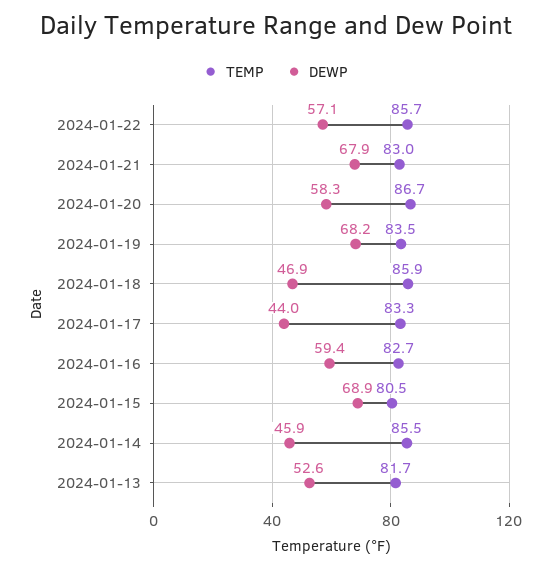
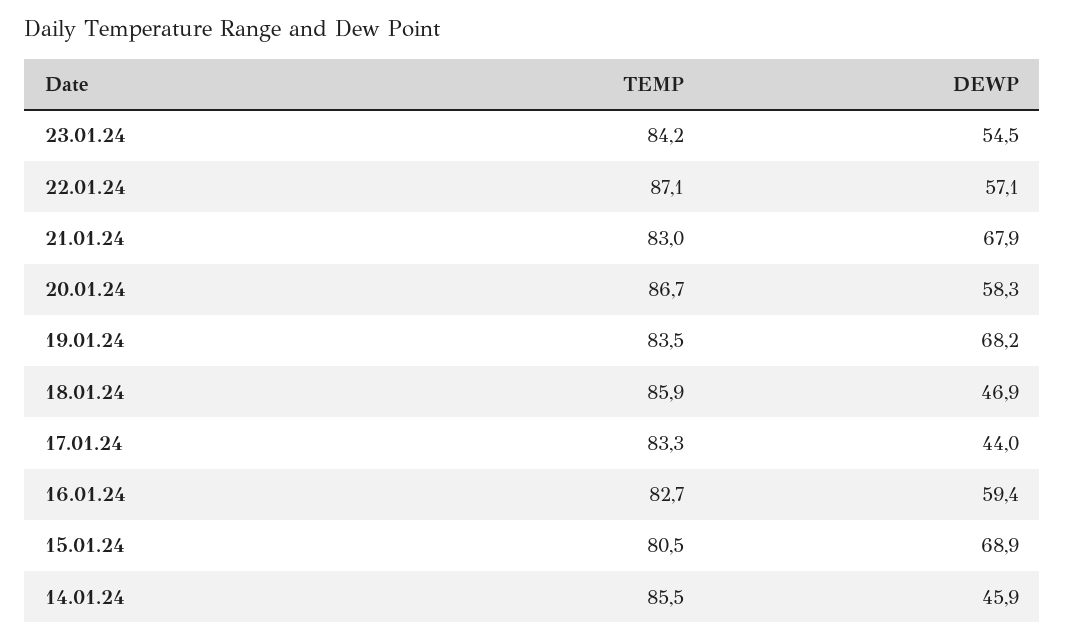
TEMP, 2024-01-22: 85.7 -> 87.1
TEMP, 2024-01-13: 81.7 -> none
DEWP, 2024-01-13: 52.6 -> none
TEMP, 23.01.24: none -> 84.2
DEWP, 23.01.24: none -> 54.5

